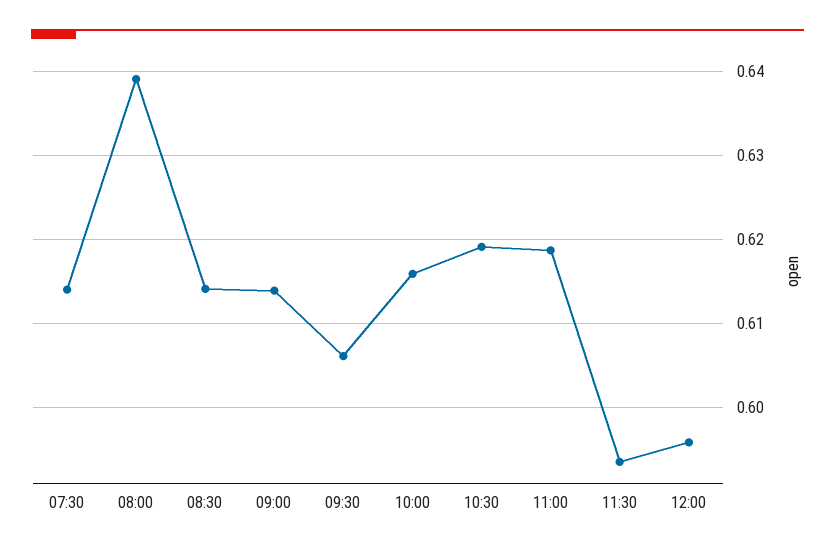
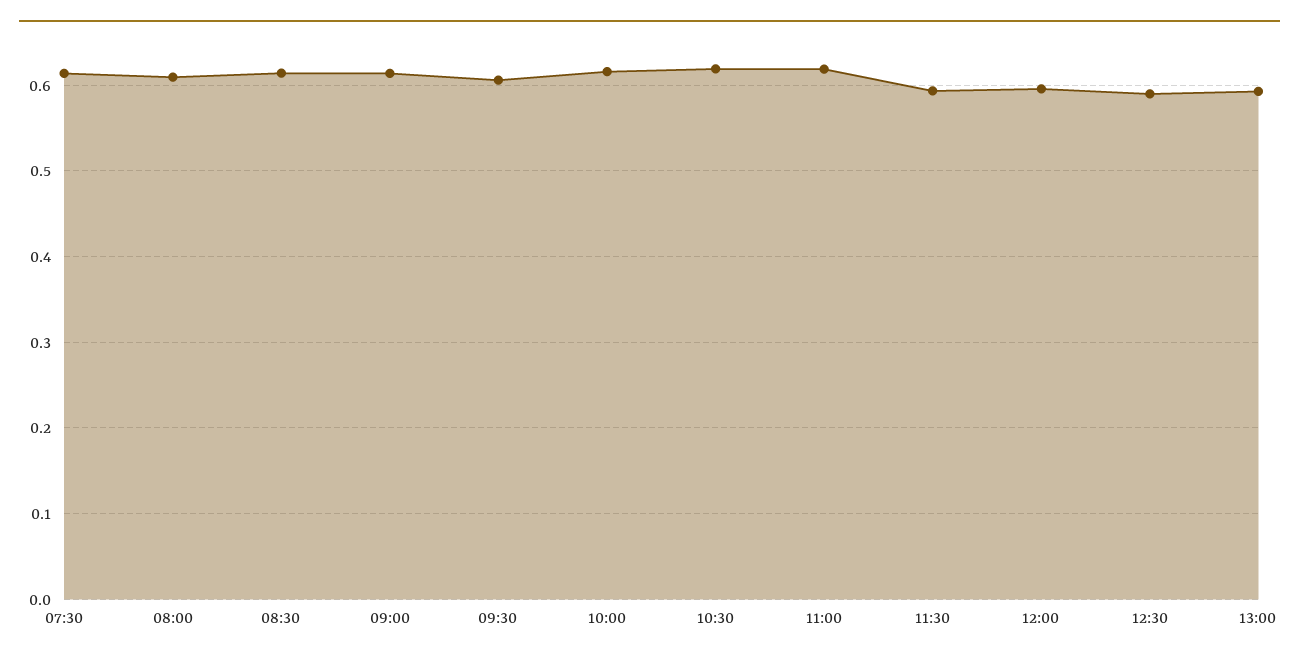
08:00: 0.639 -> 0.61
12:30: none -> 0.59
13:00: none -> 0.59

